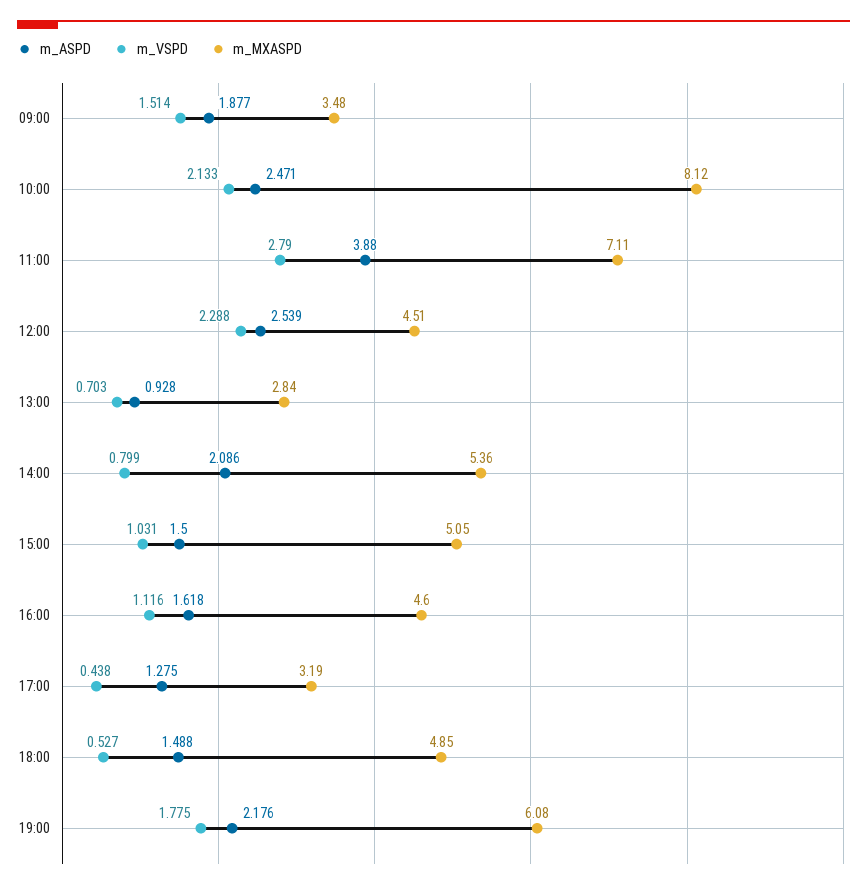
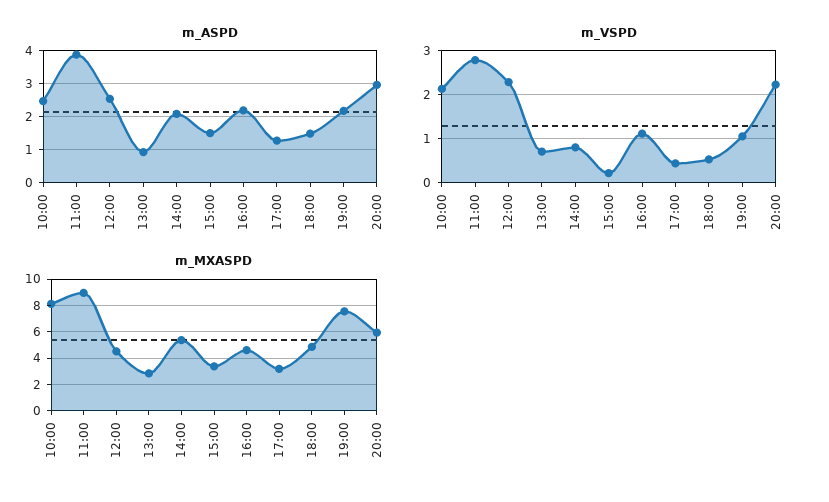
m_ASPD, 09:00: 1.877 -> none
m_VSPD, 09:00: 1.514 -> none
m_MXASPD, 09:00: 3.48 -> none
m_MXASPD, 11:00: 7.11 -> 9
m_VSPD, 15:00: 1.031 -> 0.2
m_MXASPD, 15:00: 5.05 -> 3.5
m_ASPD, 16:00: 1.618 -> 2.2
m_VSPD, 19:00: 1.775 -> 1
m_MXASPD, 19:00: 6.08 -> 7.5
m_ASPD, 20:00: none -> 3
m_VSPD, 20:00: none -> 2.2
m_MXASPD, 20:00: none -> 6

